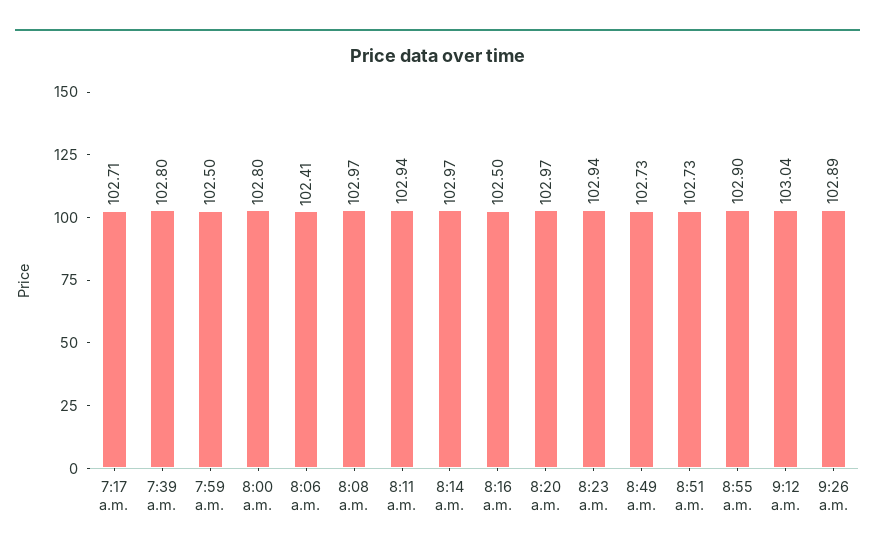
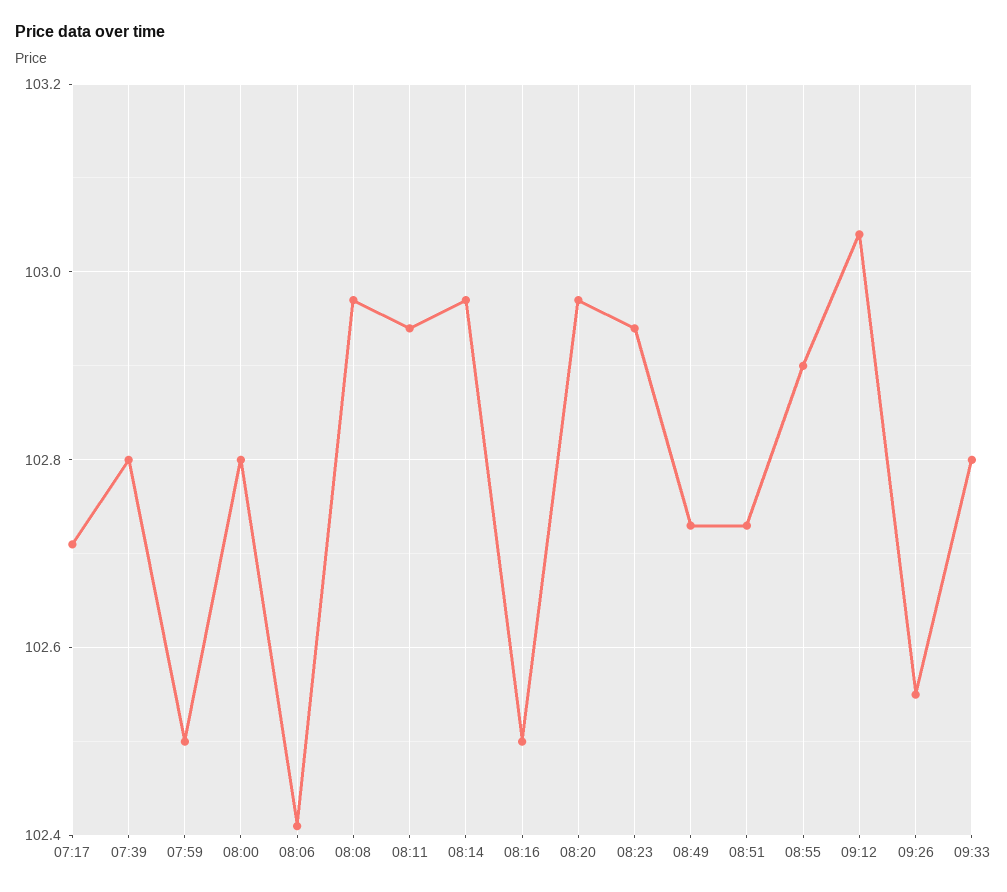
9:26 a.m.: 102.89 -> 102.55
09:33: none -> 102.8

